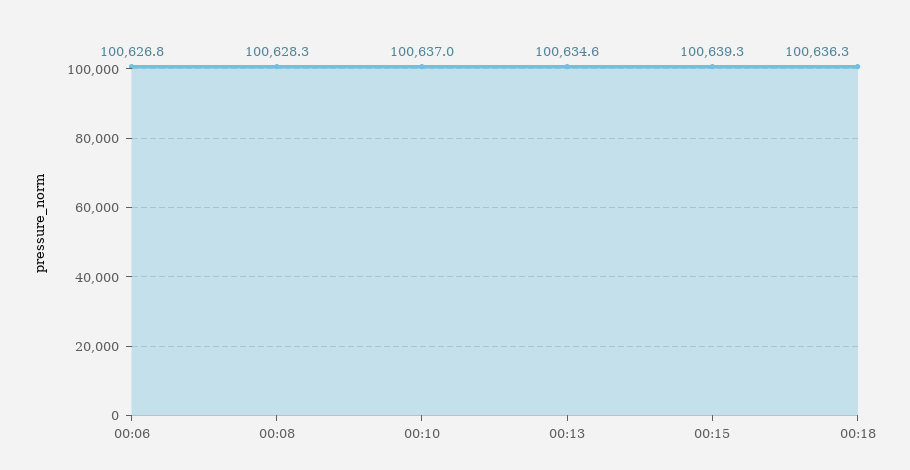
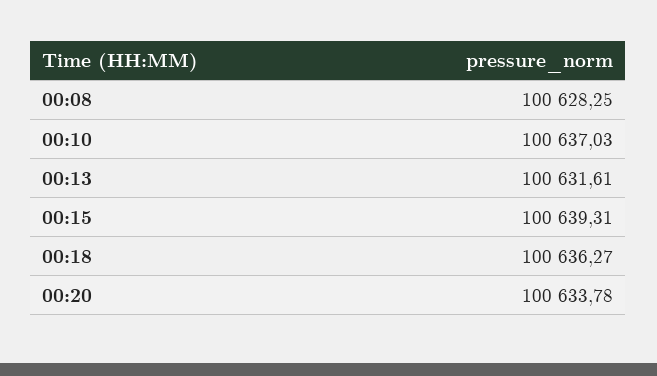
00:06: 100626.8 -> none
00:13: 100634.6 -> 100631.61
00:20: none -> 100633.78

